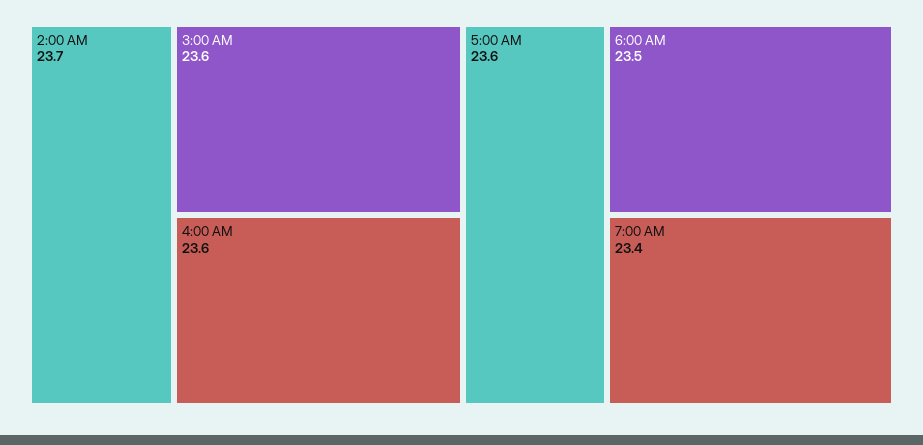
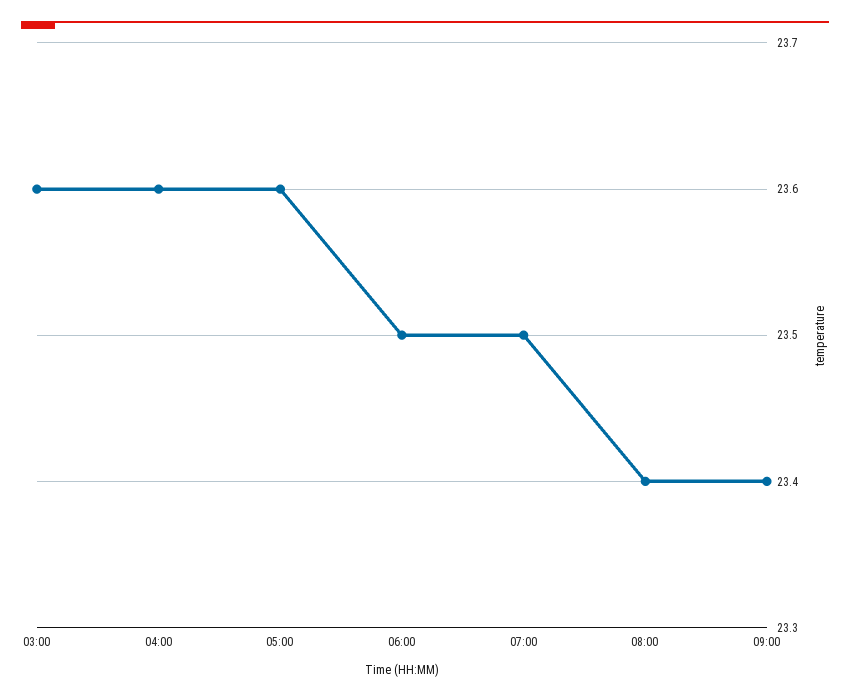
2:00 AM: 23.7 -> none
7:00 AM: 23.4 -> 23.5
08:00: none -> 23.4
09:00: none -> 23.4

